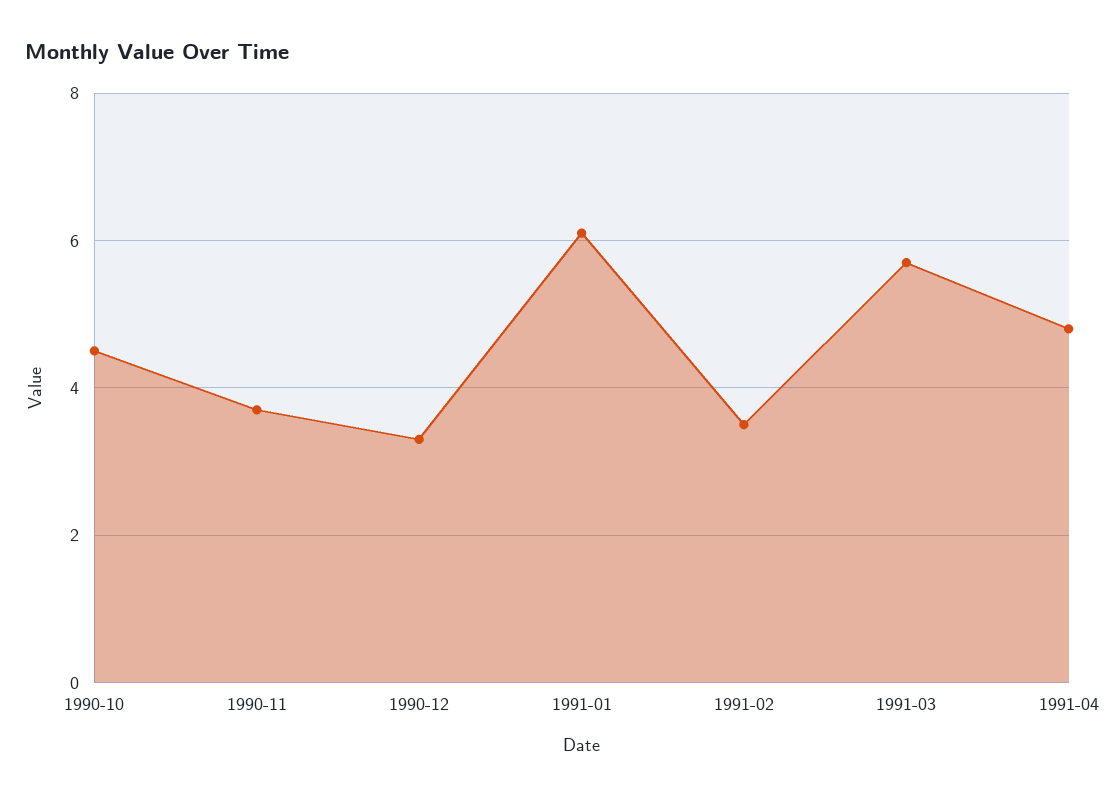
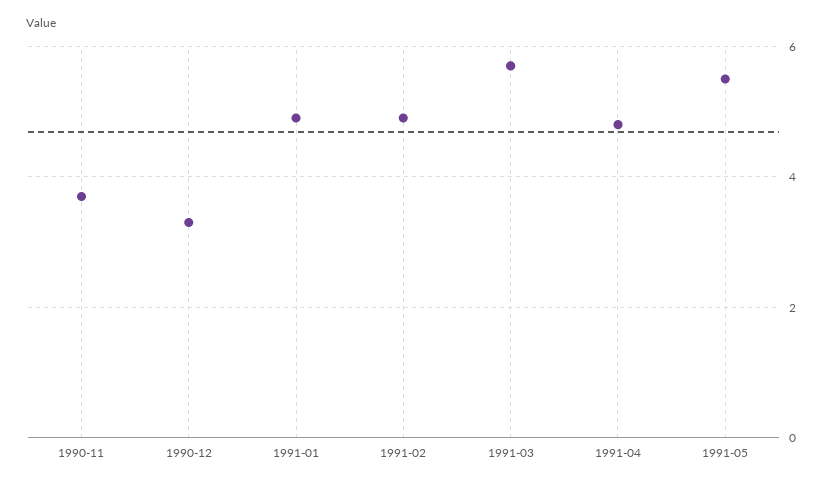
1990-10: 4.5 -> none
1991-01: 6 -> 5
1991-02: 3.5 -> 5
1991-05: none -> 5.5

